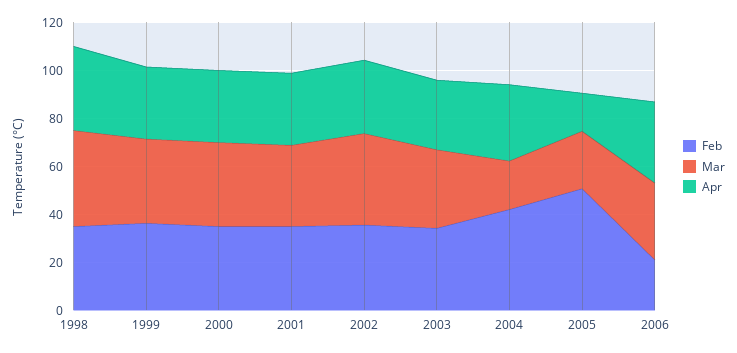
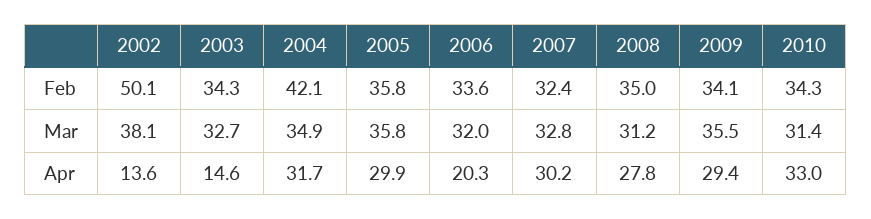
Feb, 1998: 35 -> none
Mar, 1998: 40 -> none
Apr, 1998: 35 -> none
Feb, 1999: 35 -> none
Mar, 1999: 35 -> none
Apr, 1999: 30 -> none
Feb, 2000: 35 -> none
Mar, 2000: 35 -> none
Apr, 2000: 30 -> none
Feb, 2001: 35 -> none
Mar, 2001: 35 -> none
Apr, 2001: 30 -> none
Feb, 2002: 35 -> 50.1
Apr, 2002: 30 -> 13.6
Apr, 2003: 30 -> 14.6
Mar, 2004: 20 -> 34.9
Feb, 2005: 50 -> 35.8
Mar, 2005: 25 -> 35.8
Apr, 2005: 15 -> 29.9
Feb, 2006: 20 -> 33.6
Apr, 2006: 35 -> 20.3
Feb, 2007: none -> 32.4
Feb, 2008: none -> 35
Feb, 2009: none -> 34.1
Feb, 2010: none -> 34.3
Mar, 2007: none -> 32.8
Mar, 2008: none -> 31.2
Mar, 2009: none -> 35.5
Mar, 2010: none -> 31.4
Apr, 2007: none -> 30.2
Apr, 2008: none -> 27.8
Apr, 2009: none -> 29.4
Apr, 2010: none -> 33

